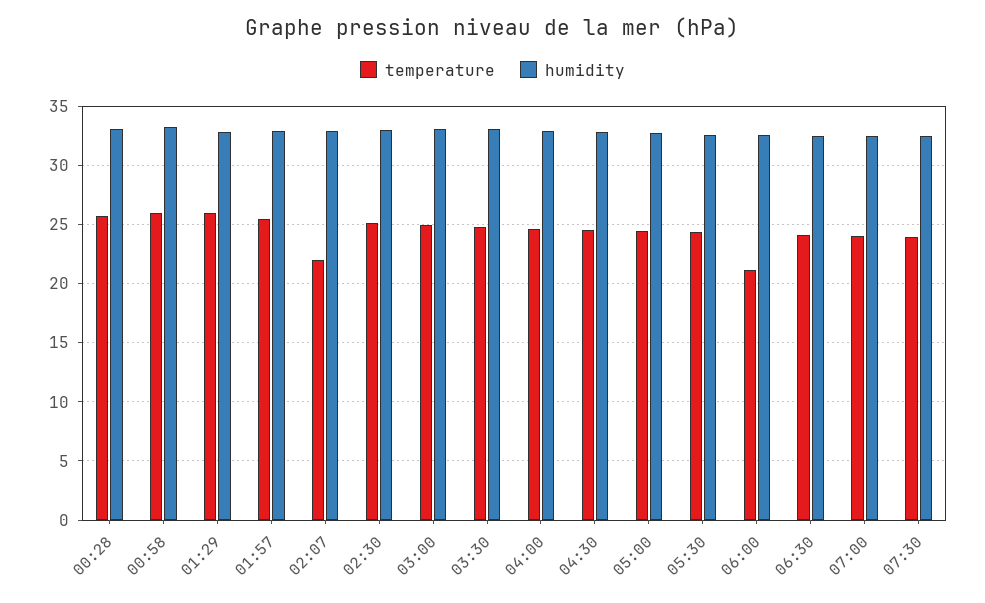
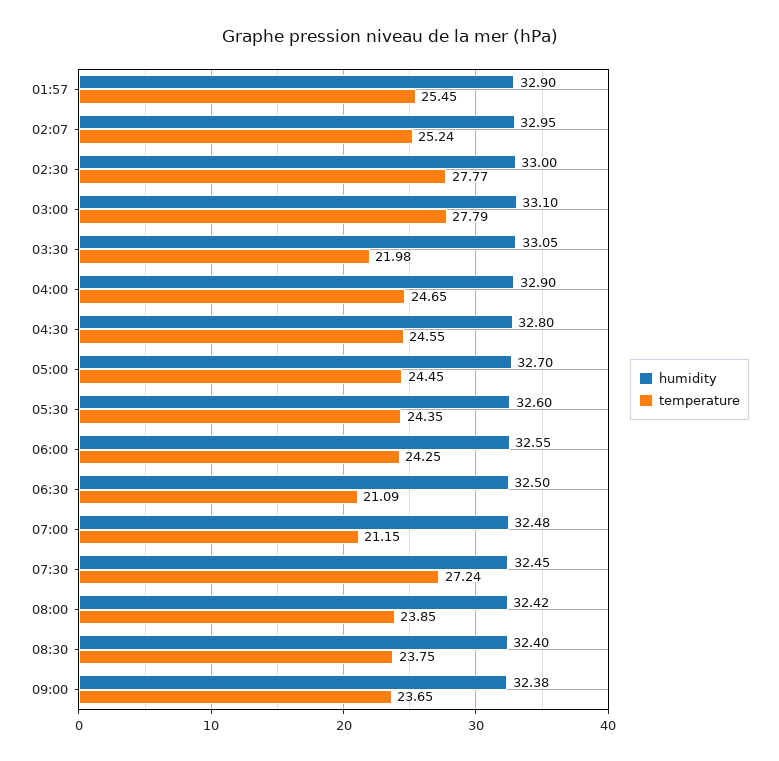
temperature, 00:28: 26 -> none
humidity, 00:28: 33 -> none
temperature, 00:58: 26 -> none
humidity, 00:58: 33 -> none
temperature, 01:29: 26 -> none
humidity, 01:29: 33 -> none
temperature, 02:07: 22 -> 25.24
temperature, 02:30: 25 -> 27.77
temperature, 03:00: 25 -> 27.79
temperature, 03:30: 25 -> 21.98
temperature, 06:00: 21 -> 24.25
temperature, 06:30: 24 -> 21.09
temperature, 07:00: 24 -> 21.15
temperature, 07:30: 24 -> 27.24
humidity, 08:00: none -> 32.42
temperature, 08:00: none -> 23.85
humidity, 08:30: none -> 32.4
temperature, 08:30: none -> 23.75
humidity, 09:00: none -> 32.38
temperature, 09:00: none -> 23.65

